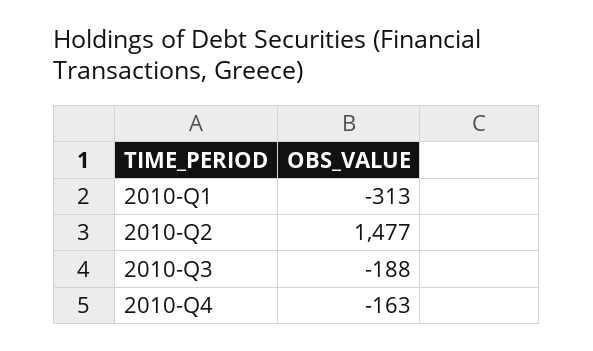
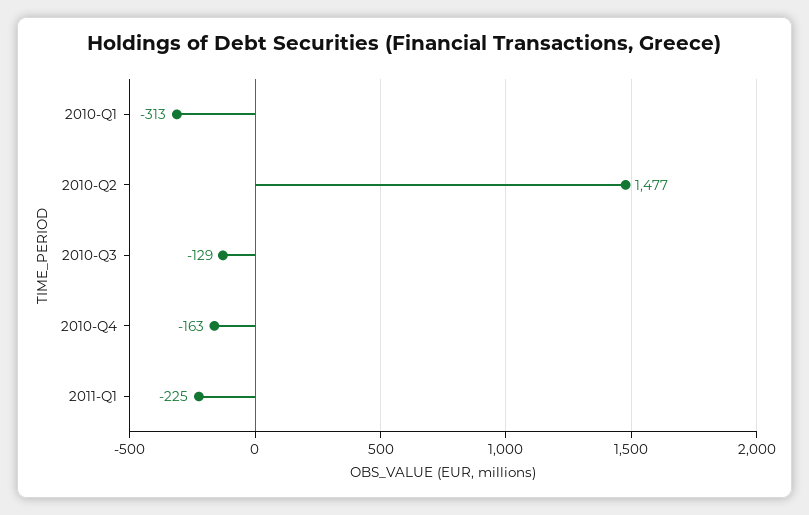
2010-Q3: -188 -> -129
2011-Q1: none -> -225

